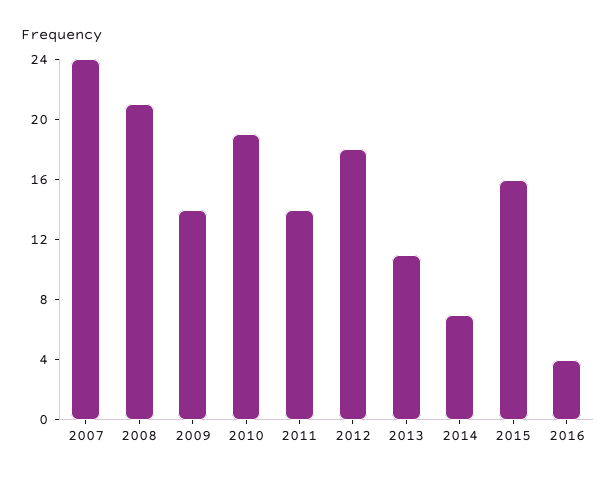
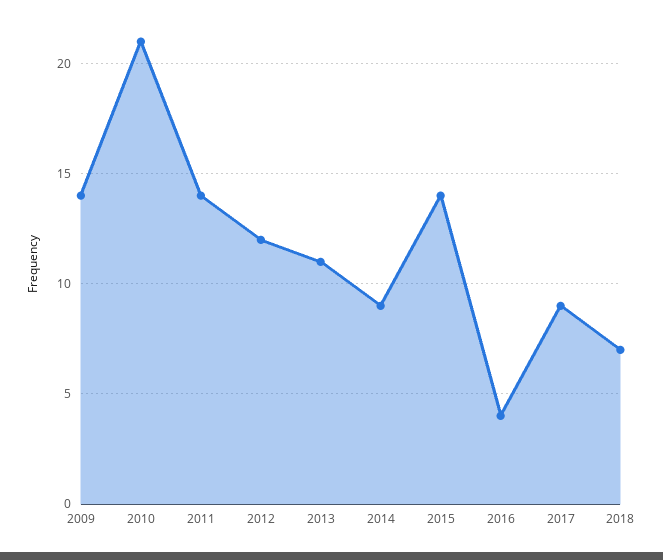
2007: 24 -> none
2008: 21 -> none
2010: 19 -> 21
2012: 18 -> 12
2014: 7 -> 9
2015: 16 -> 14
2017: none -> 9
2018: none -> 7

